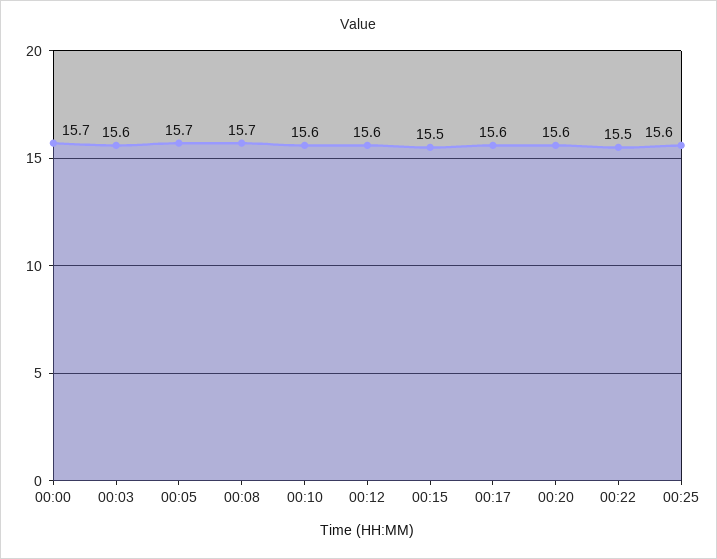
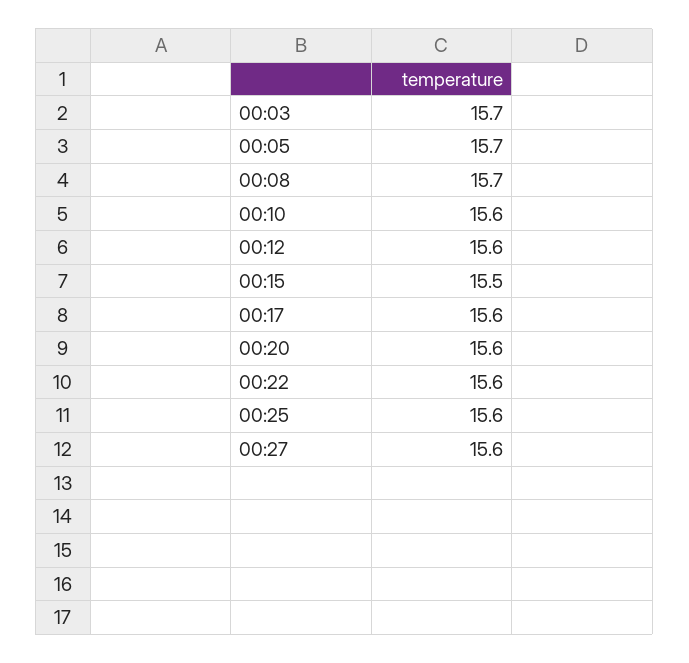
00:00: 15.7 -> none
00:03: 15.6 -> 15.7
00:22: 15.5 -> 15.6
00:27: none -> 15.6

